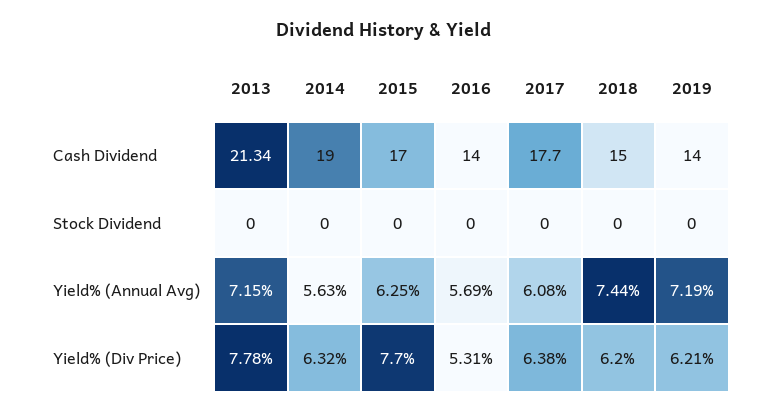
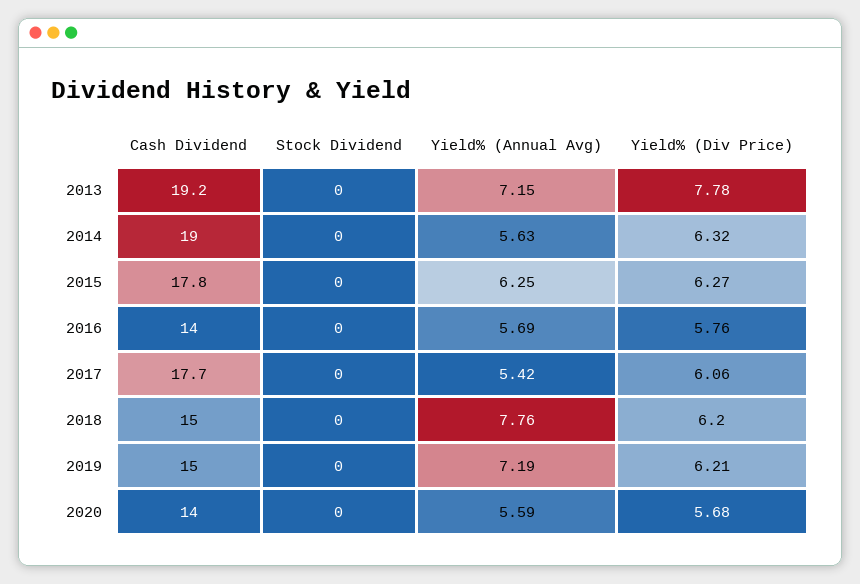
2013, Cash Dividend: 21.34 -> 19.2
2015, Cash Dividend: 17 -> 17.8
2019, Cash Dividend: 14 -> 15
2017, Yield% (Annual Avg): 6.08 -> 5.42
2018, Yield% (Annual Avg): 7.44 -> 7.76
2015, Yield% (Div Price): 7.7 -> 6.27
2016, Yield% (Div Price): 5.31 -> 5.76
2017, Yield% (Div Price): 6.38 -> 6.06
2020, Cash Dividend: none -> 14
2020, Stock Dividend: none -> 0
2020, Yield% (Annual Avg): none -> 5.59
2020, Yield% (Div Price): none -> 5.68

